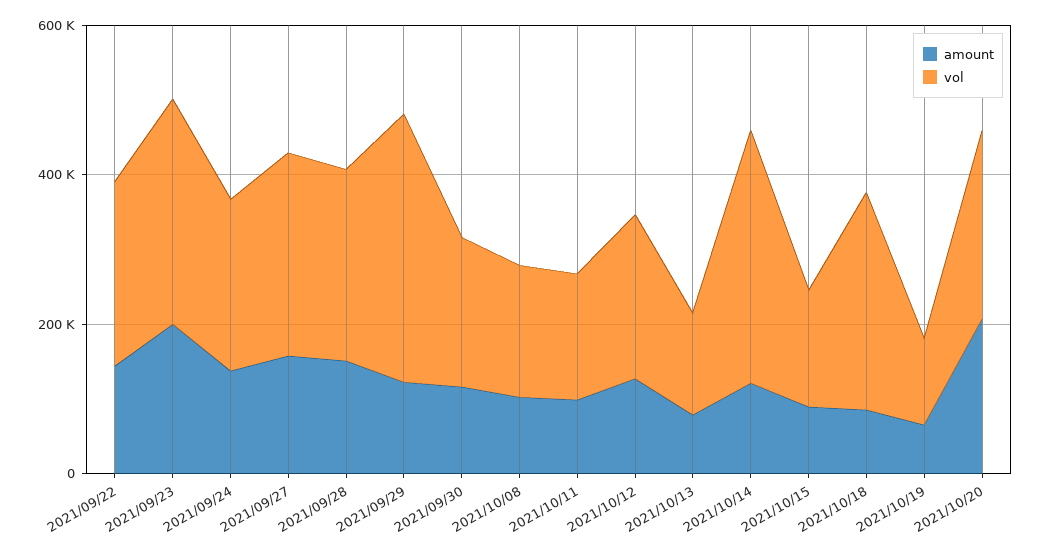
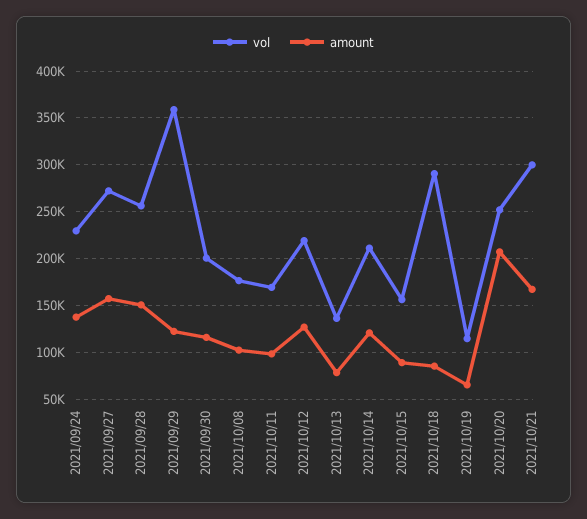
amount, 2021/09/22: 150000 -> none
vol, 2021/09/22: 250000 -> none
amount, 2021/09/23: 200000 -> none
vol, 2021/09/23: 300000 -> none
vol, 2021/10/14: 350000 -> 210000
vol, 2021/10/21: none -> 300000
amount, 2021/10/21: none -> 170000

